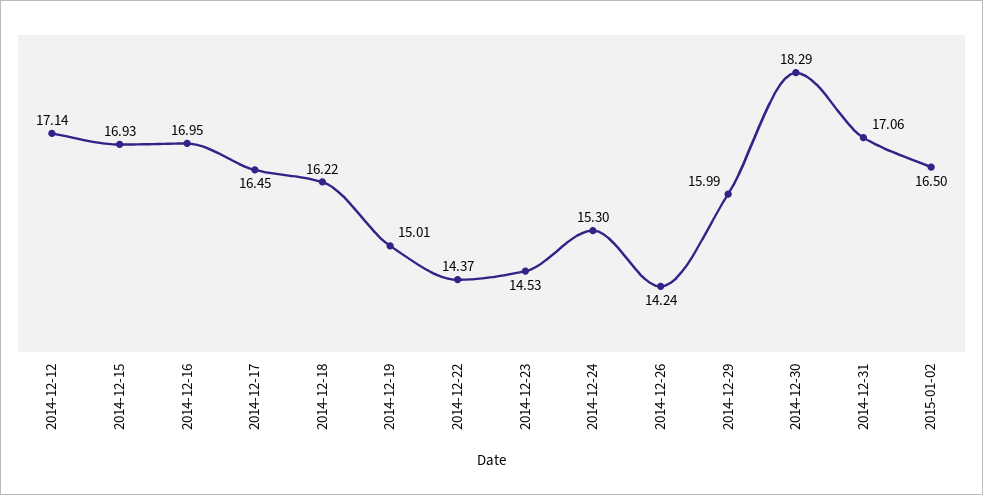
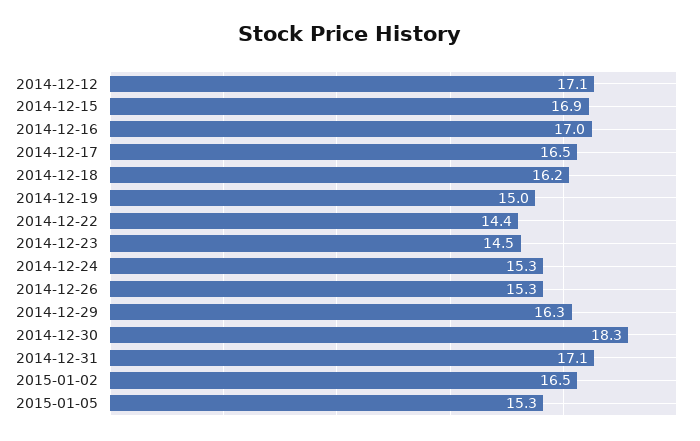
2014-12-26: 14.24 -> 15.3
2014-12-29: 15.99 -> 16.3
2015-01-05: none -> 15.3

